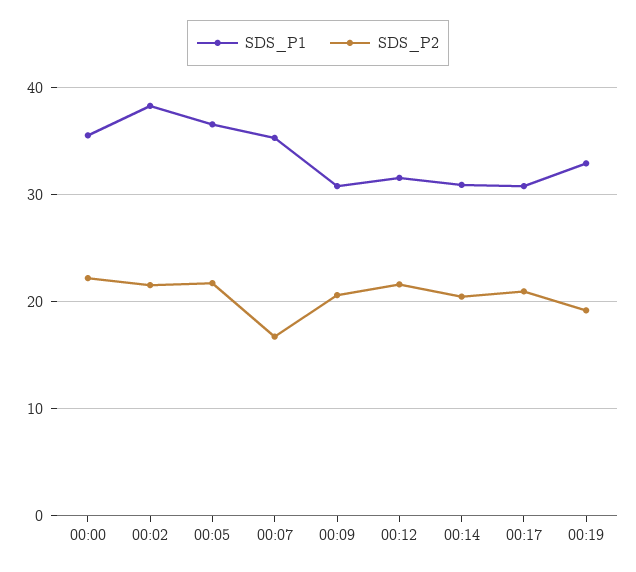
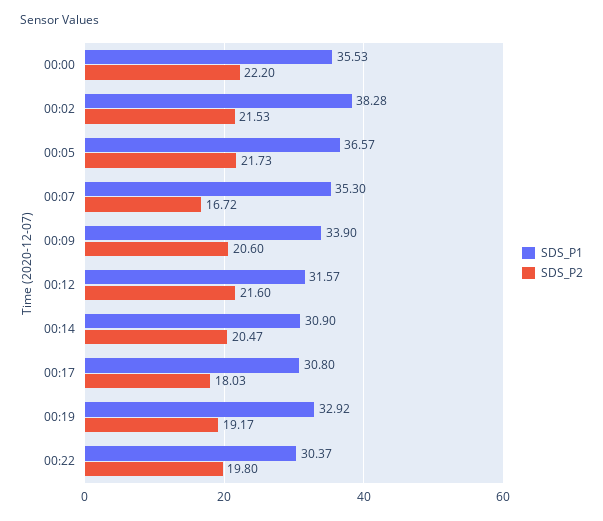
SDS_P1, 00:09: 31 -> 33.9
SDS_P2, 00:17: 21 -> 18.03
SDS_P1, 00:22: none -> 30.37
SDS_P2, 00:22: none -> 19.8

